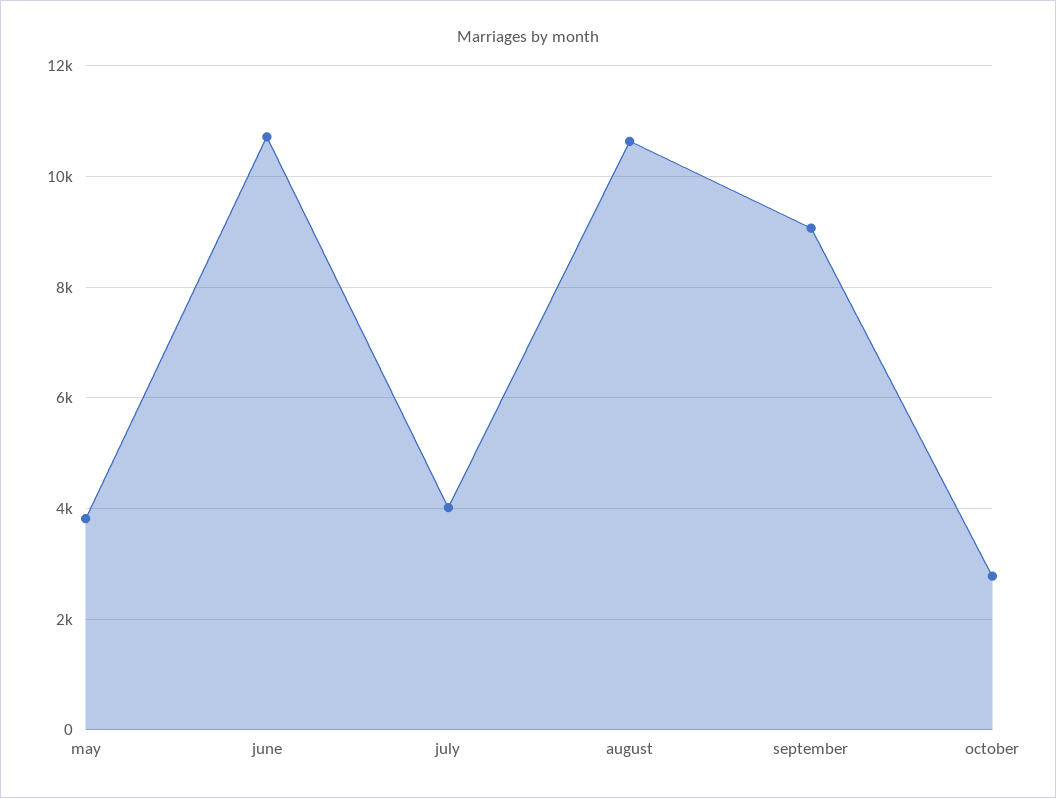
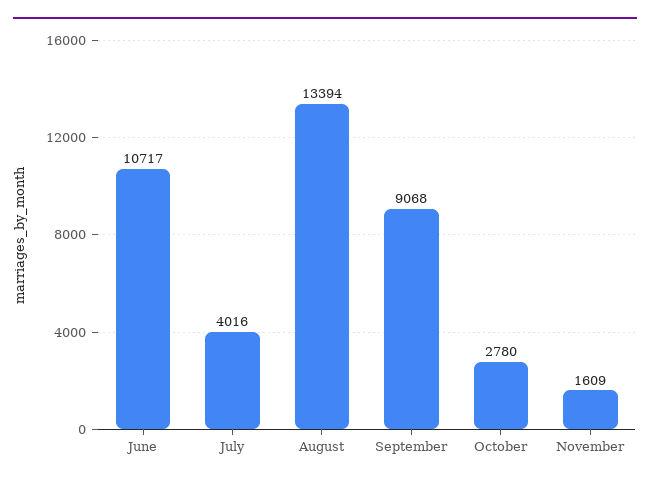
may: 3800 -> none
august: 10600 -> 13394
November: none -> 1609

